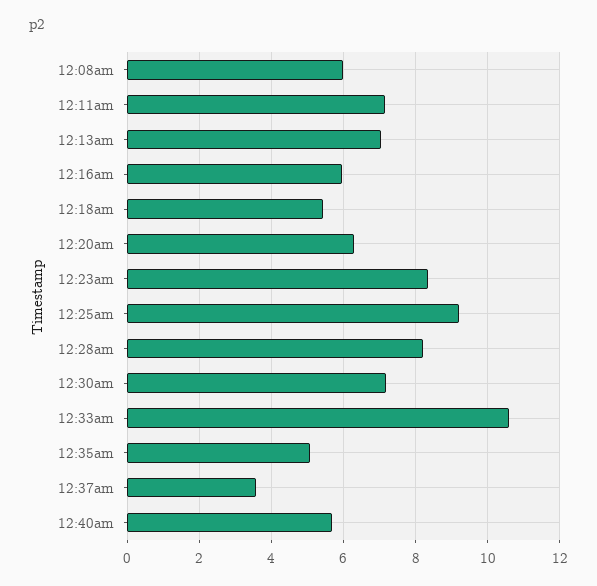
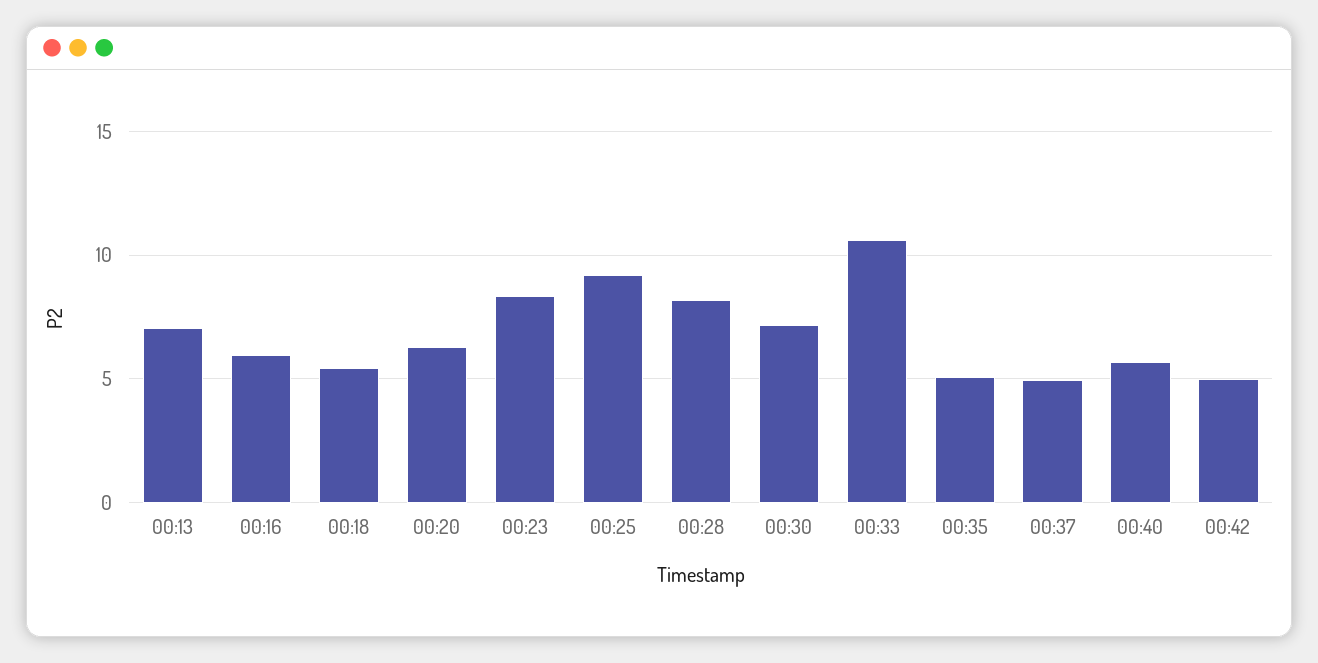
12:08am: 6 -> none
12:11am: 7.2 -> none
12:37am: 3.6 -> 5
00:42: none -> 5

